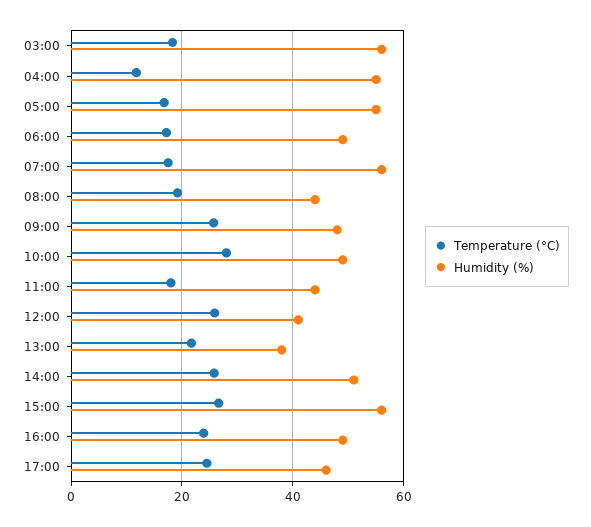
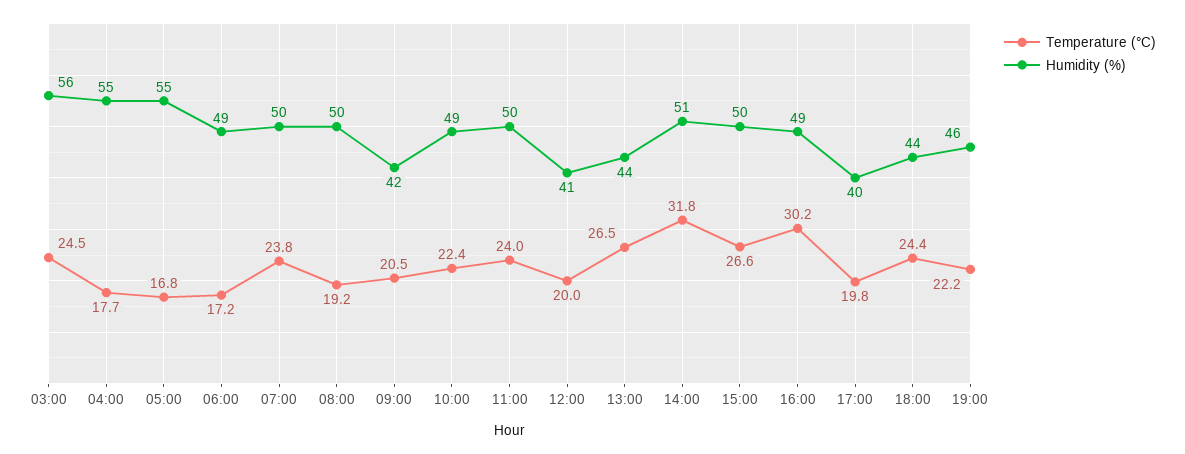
Temperature (°C), 03:00: 18 -> 24.5
Temperature (°C), 04:00: 12 -> 17.7
Temperature (°C), 07:00: 18 -> 23.8
Humidity (%), 07:00: 56 -> 50
Humidity (%), 08:00: 44 -> 50
Temperature (°C), 09:00: 26 -> 20.5
Humidity (%), 09:00: 48 -> 42
Temperature (°C), 10:00: 28 -> 22.4
Temperature (°C), 11:00: 18 -> 24
Humidity (%), 11:00: 44 -> 50
Temperature (°C), 12:00: 26 -> 20
Temperature (°C), 13:00: 22 -> 26.5
Humidity (%), 13:00: 38 -> 44
Temperature (°C), 14:00: 26 -> 31.8
Humidity (%), 15:00: 56 -> 50
Temperature (°C), 16:00: 24 -> 30.2
Temperature (°C), 17:00: 24 -> 19.8
Humidity (%), 17:00: 46 -> 40
Temperature (°C), 18:00: none -> 24.4
Humidity (%), 18:00: none -> 44
Temperature (°C), 19:00: none -> 22.2
Humidity (%), 19:00: none -> 46

